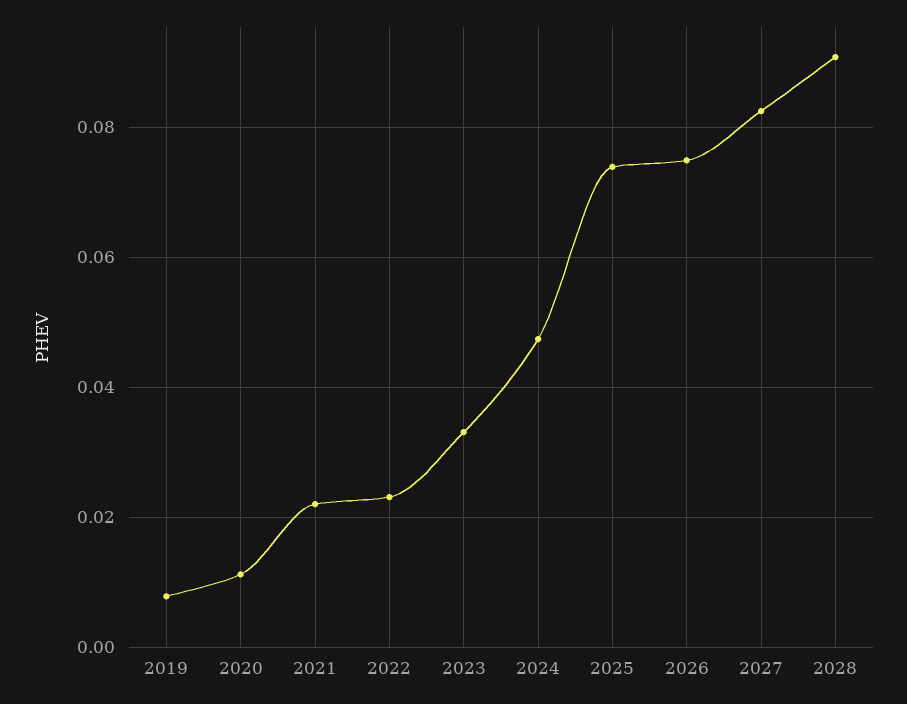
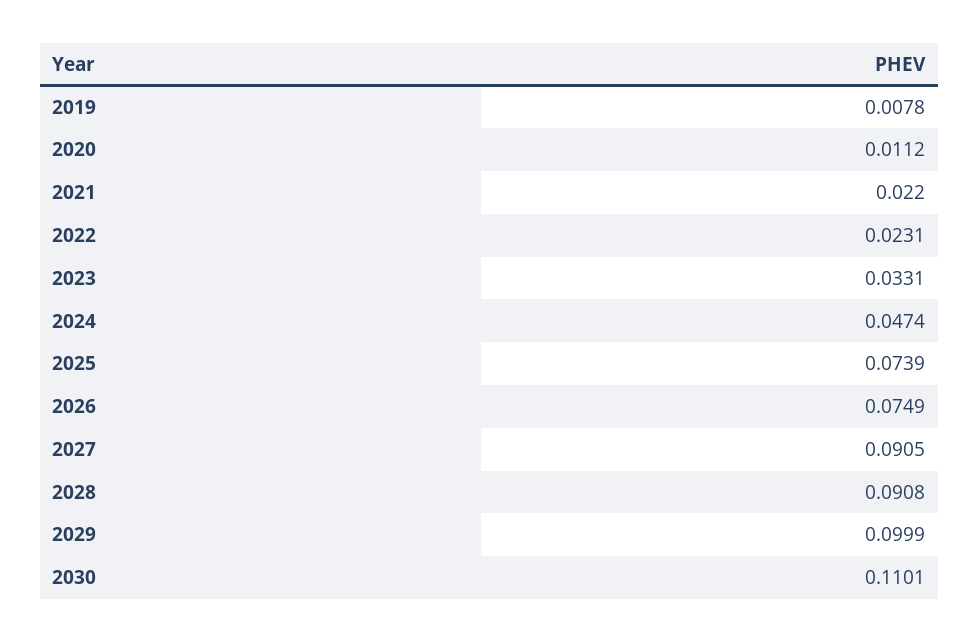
2027: 0.082 -> 0.0905
2029: none -> 0.0999
2030: none -> 0.1101

